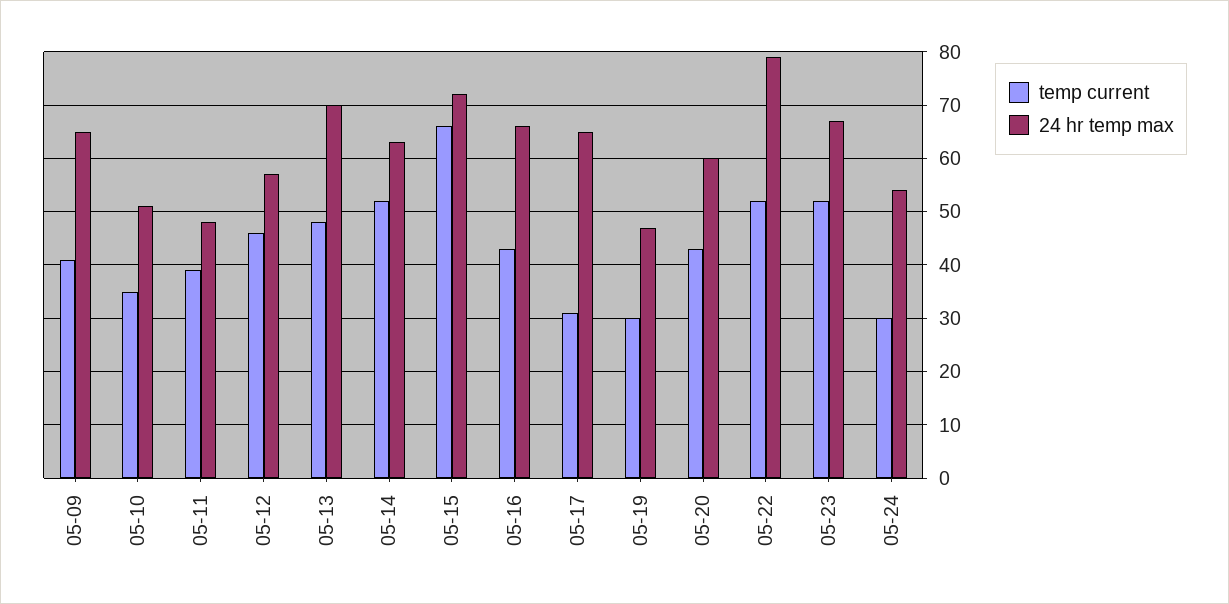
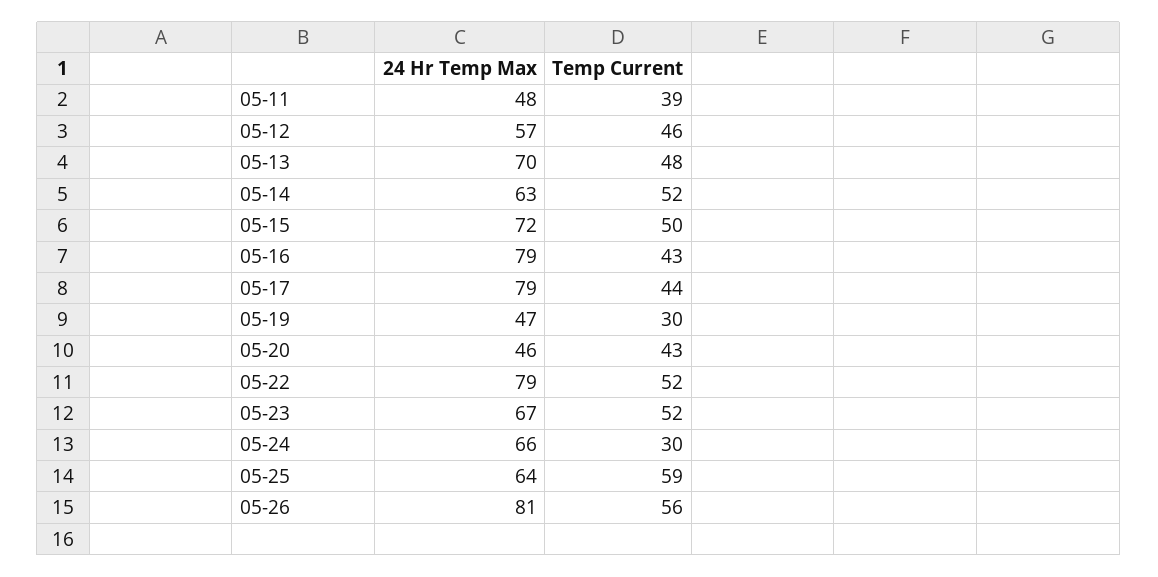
temp current, 05-09: 40 -> none
24 hr temp max, 05-09: 65 -> none
temp current, 05-10: 35 -> none
24 hr temp max, 05-10: 50 -> none
temp current, 05-15: 65 -> 50
24 hr temp max, 05-16: 65 -> 79
temp current, 05-17: 30 -> 44
24 hr temp max, 05-17: 65 -> 79
24 hr temp max, 05-20: 60 -> 46
24 hr temp max, 05-24: 55 -> 66
24 hr temp max, 05-25: none -> 64
temp current, 05-25: none -> 59
24 hr temp max, 05-26: none -> 81
temp current, 05-26: none -> 56

